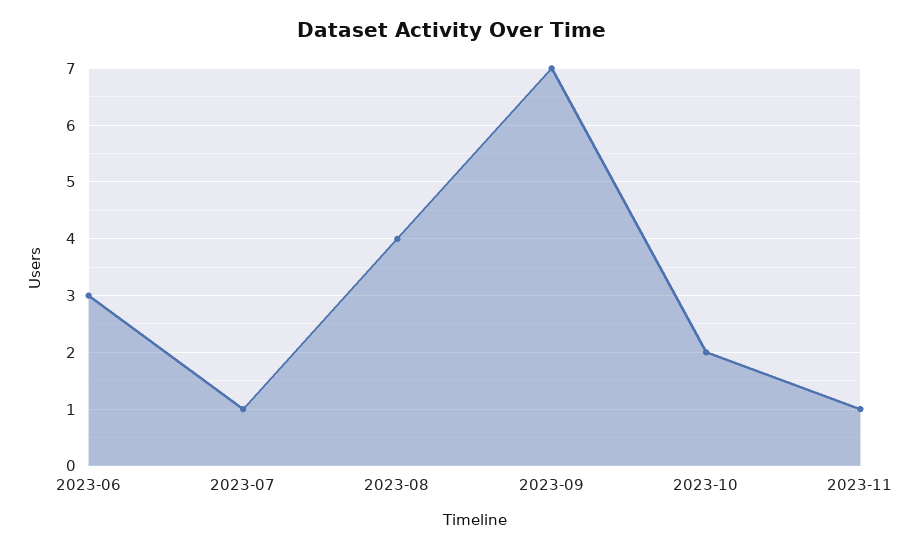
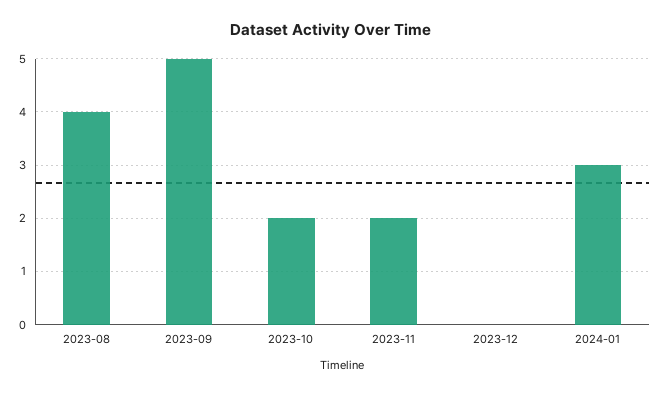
2023-06: 3 -> none
2023-07: 1 -> none
2023-09: 7 -> 5
2023-11: 1 -> 2
2023-12: none -> 0
2024-01: none -> 3

